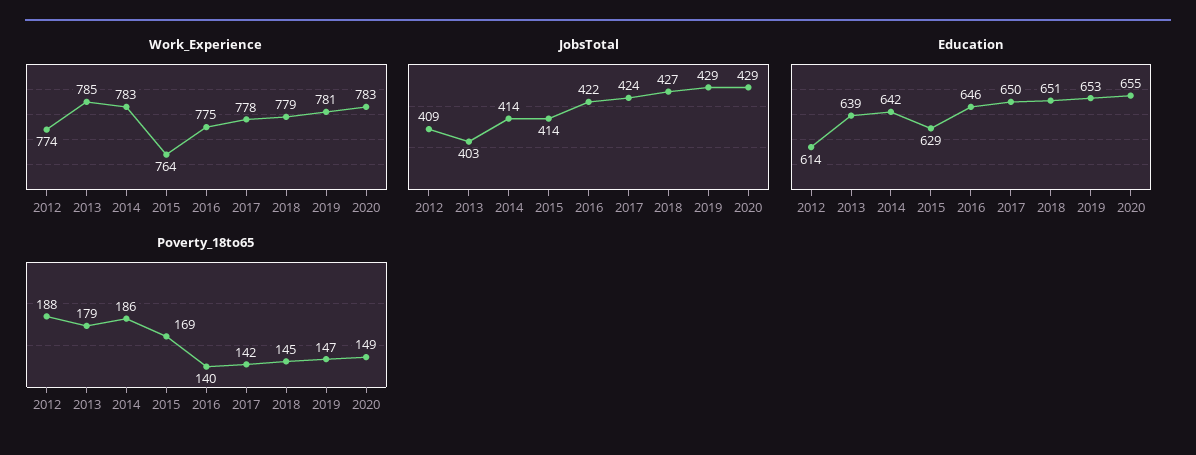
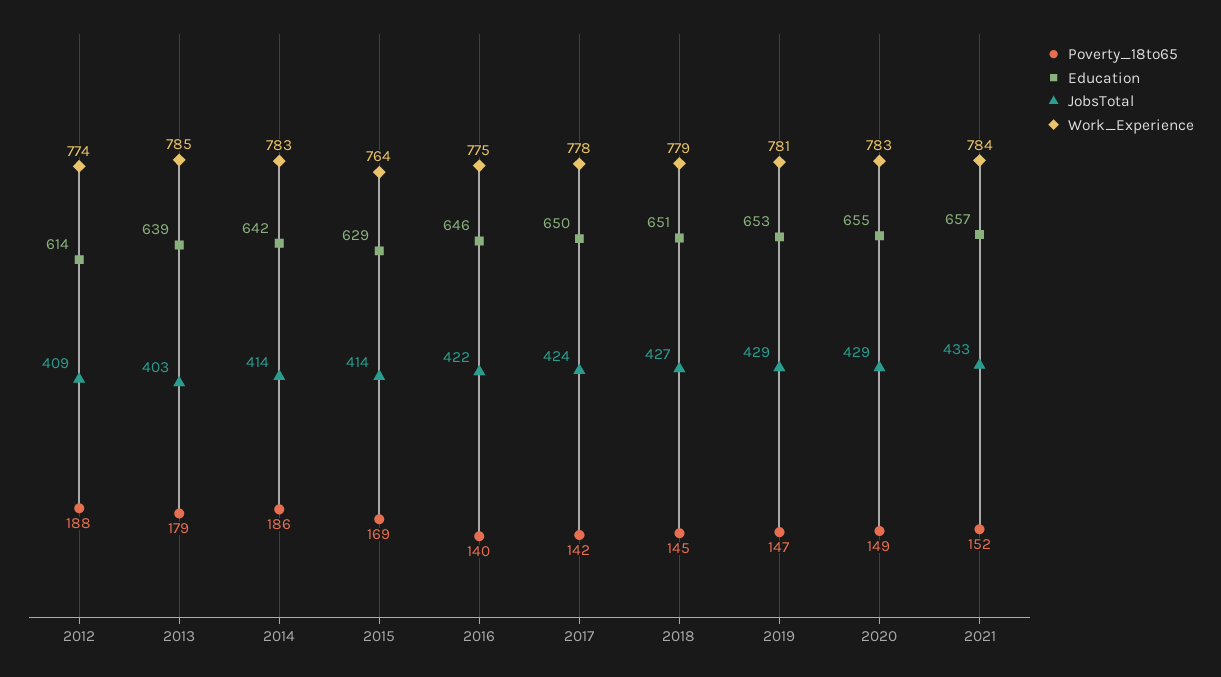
Poverty_18to65, 2021: none -> 152
Education, 2021: none -> 657
JobsTotal, 2021: none -> 433
Work_Experience, 2021: none -> 784

